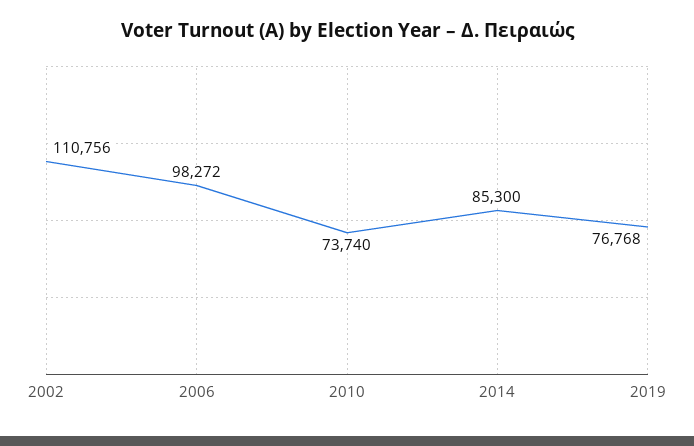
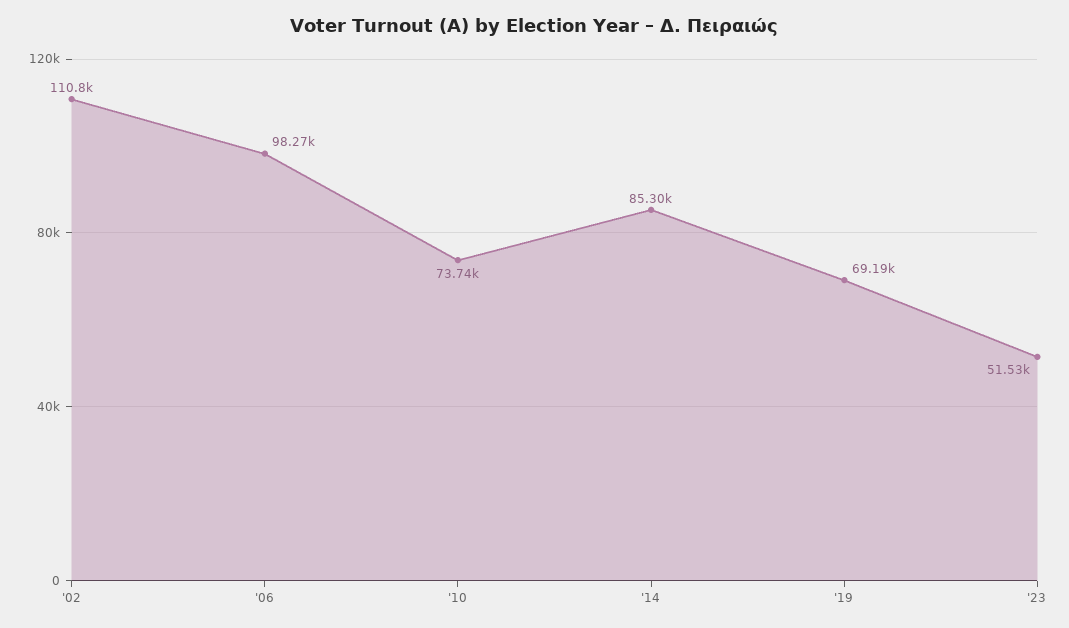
2019: 76768 -> 69190
'23: none -> 51530

